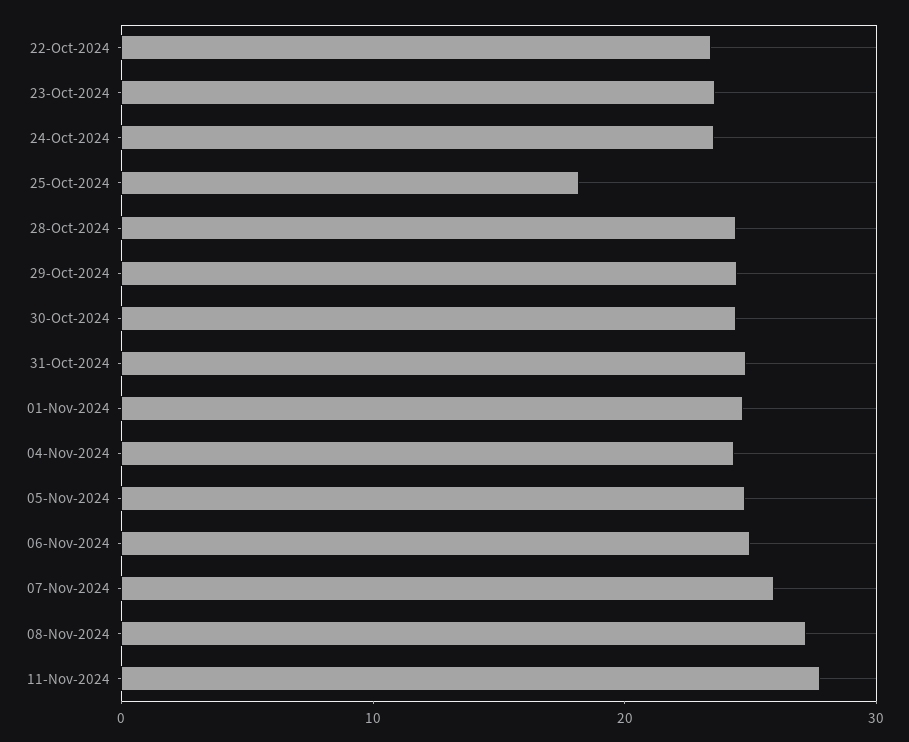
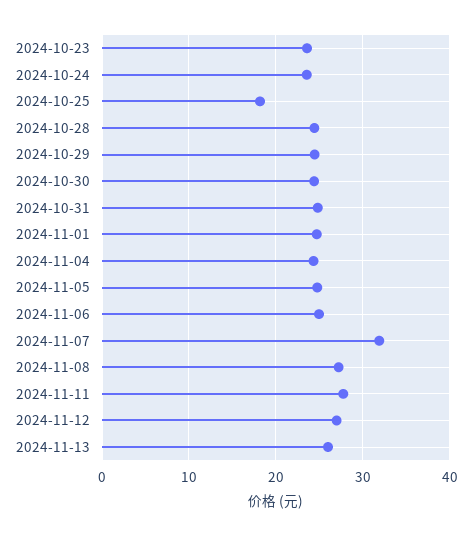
22-Oct-2024: 24 -> none
07-Nov-2024: 26 -> 32
2024-11-12: none -> 27
2024-11-13: none -> 26

